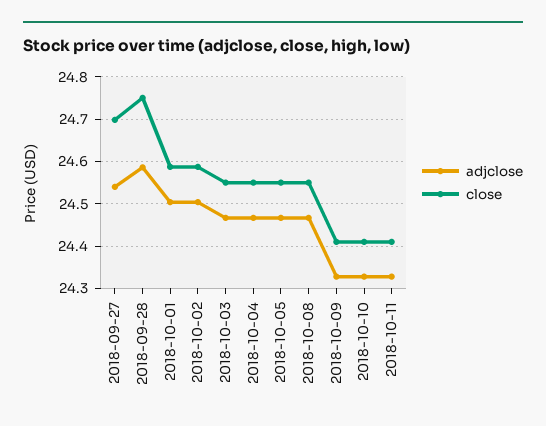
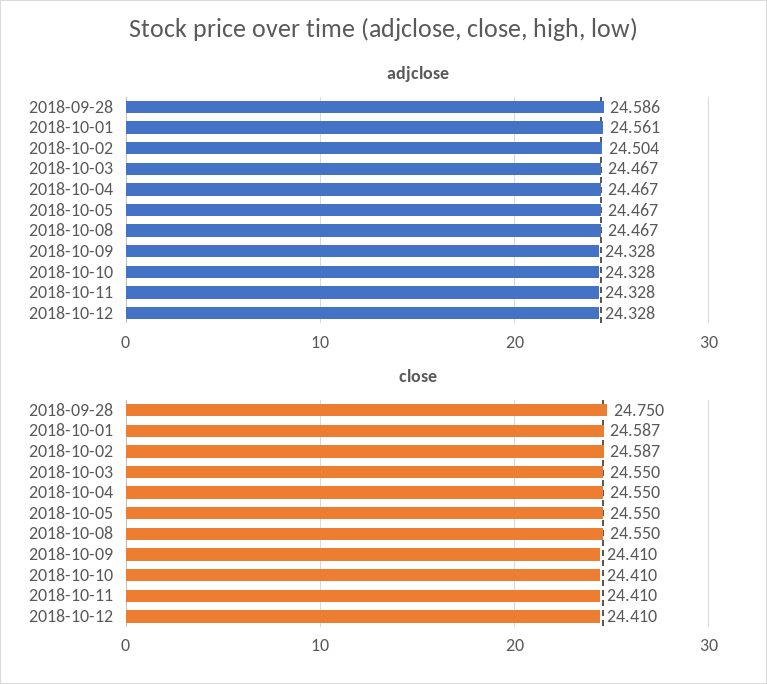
adjclose, 2018-09-27: 24.54 -> none
close, 2018-09-27: 24.7 -> none
adjclose, 2018-10-01: 24.5 -> 24.561
adjclose, 2018-10-12: none -> 24.328
close, 2018-10-12: none -> 24.41

